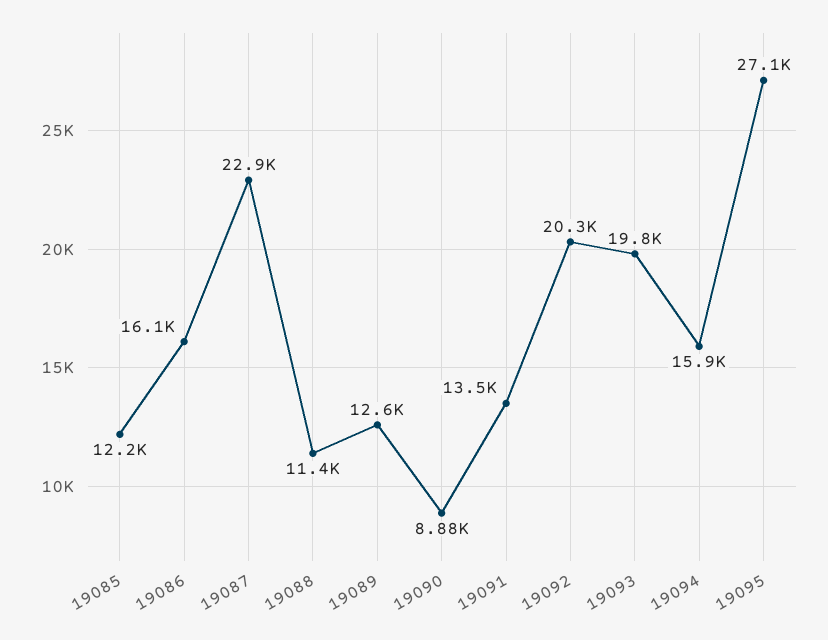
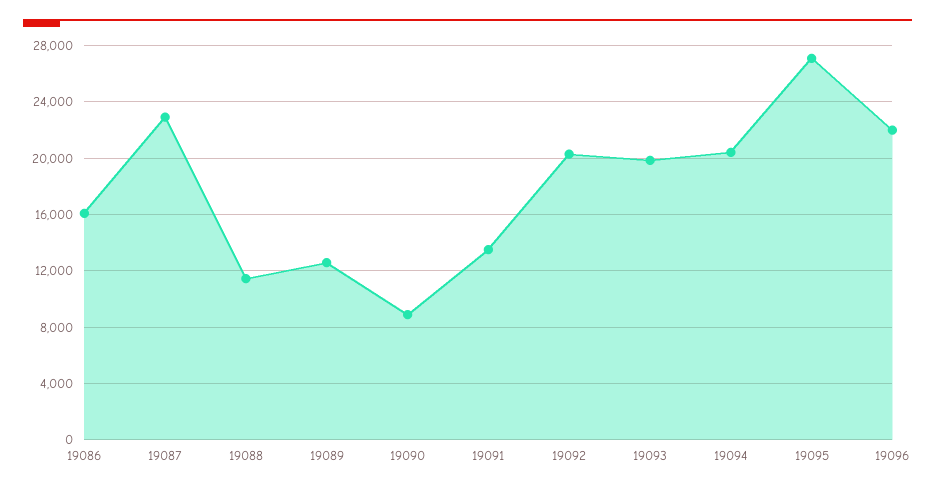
19085: 12200 -> none
19094: 15900 -> 20500
19096: none -> 22000

